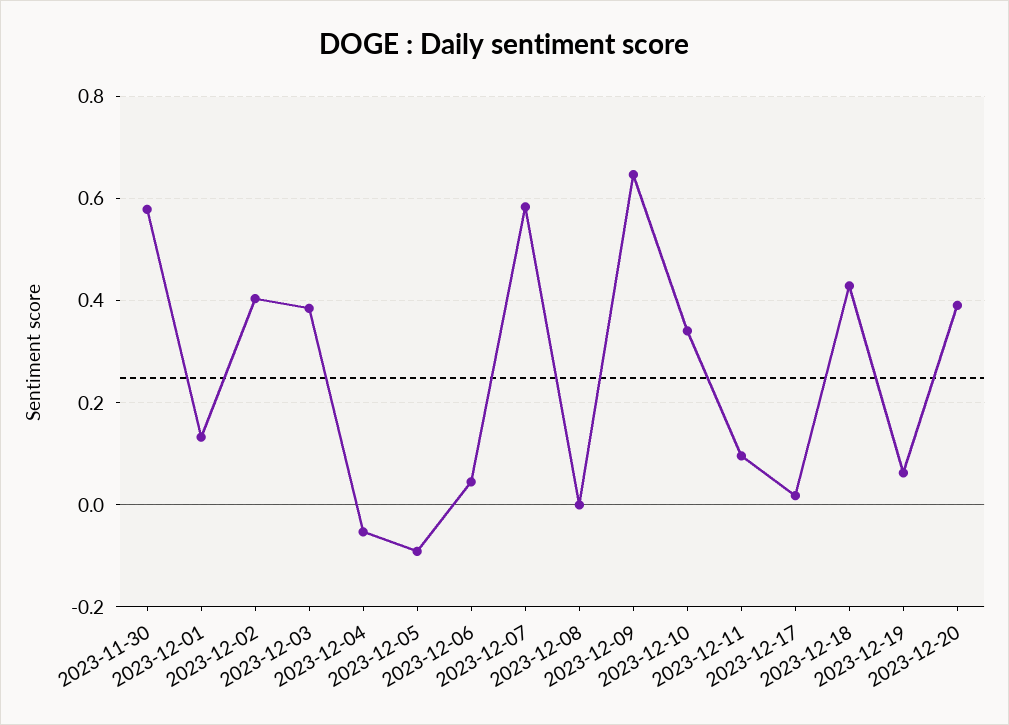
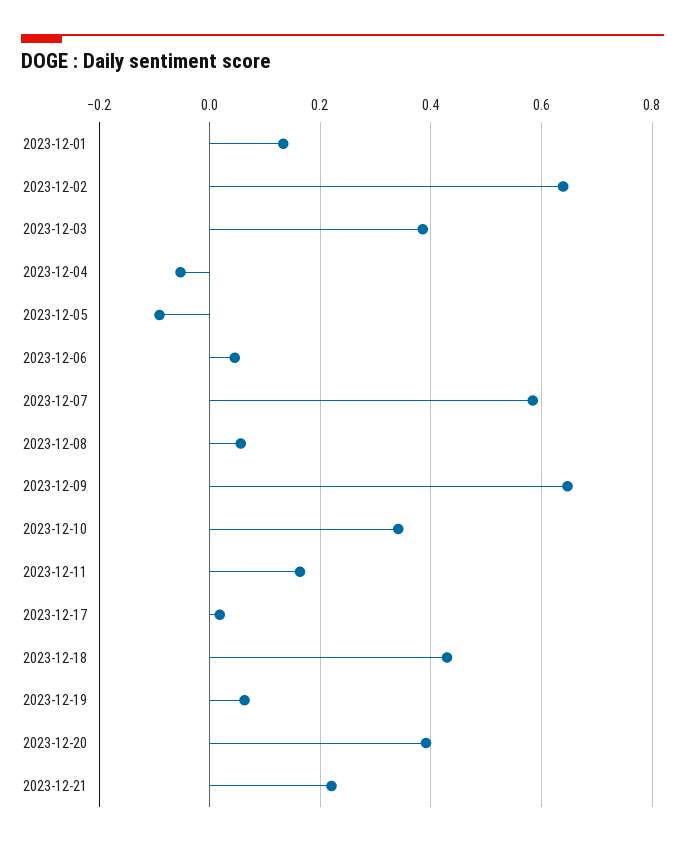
2023-11-30: 0.58 -> none
2023-12-02: 0.4 -> 0.64
2023-12-08: 0 -> 0.06
2023-12-11: 0.1 -> 0.16
2023-12-21: none -> 0.22

